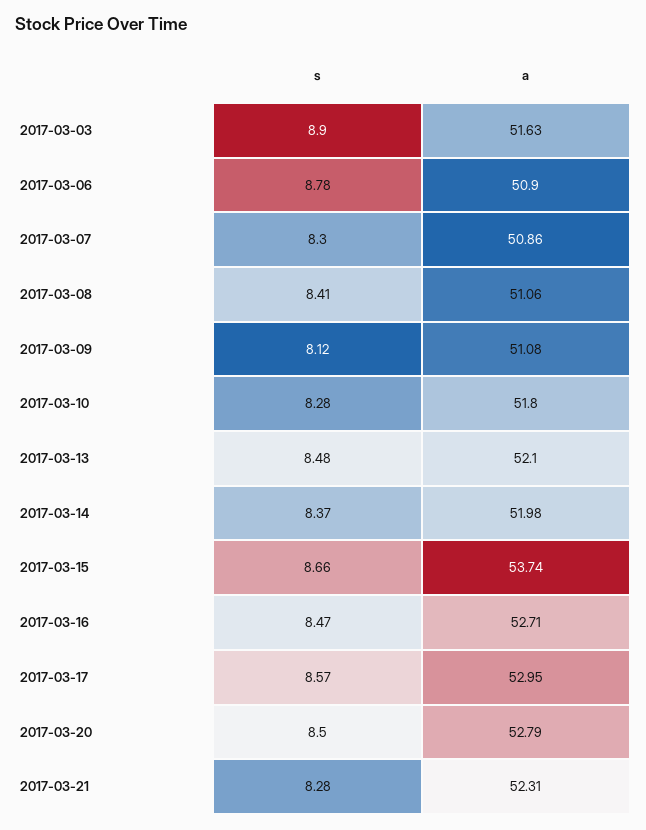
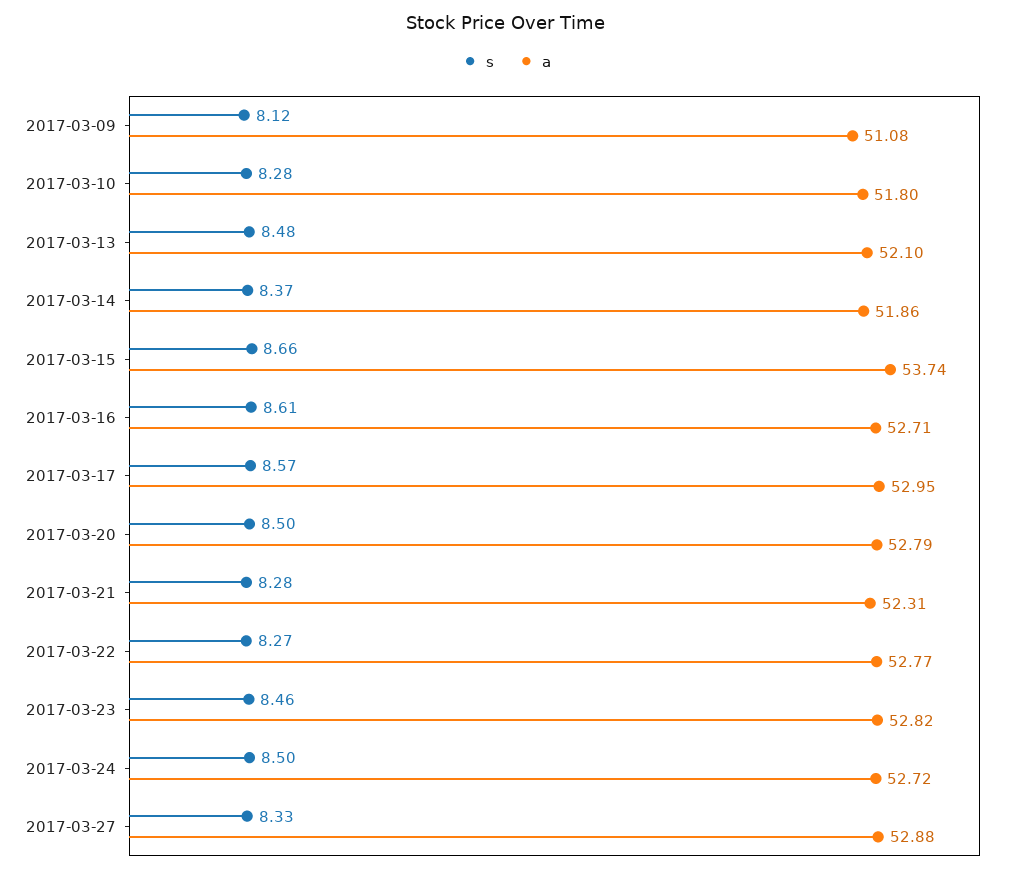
s, 2017-03-03: 8.9 -> none
a, 2017-03-03: 51.63 -> none
s, 2017-03-06: 8.78 -> none
a, 2017-03-06: 50.9 -> none
s, 2017-03-07: 8.3 -> none
a, 2017-03-07: 50.86 -> none
s, 2017-03-08: 8.41 -> none
a, 2017-03-08: 51.06 -> none
a, 2017-03-14: 51.98 -> 51.86
s, 2017-03-16: 8.47 -> 8.61
s, 2017-03-22: none -> 8.27
a, 2017-03-22: none -> 52.77
s, 2017-03-23: none -> 8.46
a, 2017-03-23: none -> 52.82
s, 2017-03-24: none -> 8.5
a, 2017-03-24: none -> 52.72
s, 2017-03-27: none -> 8.33
a, 2017-03-27: none -> 52.88

